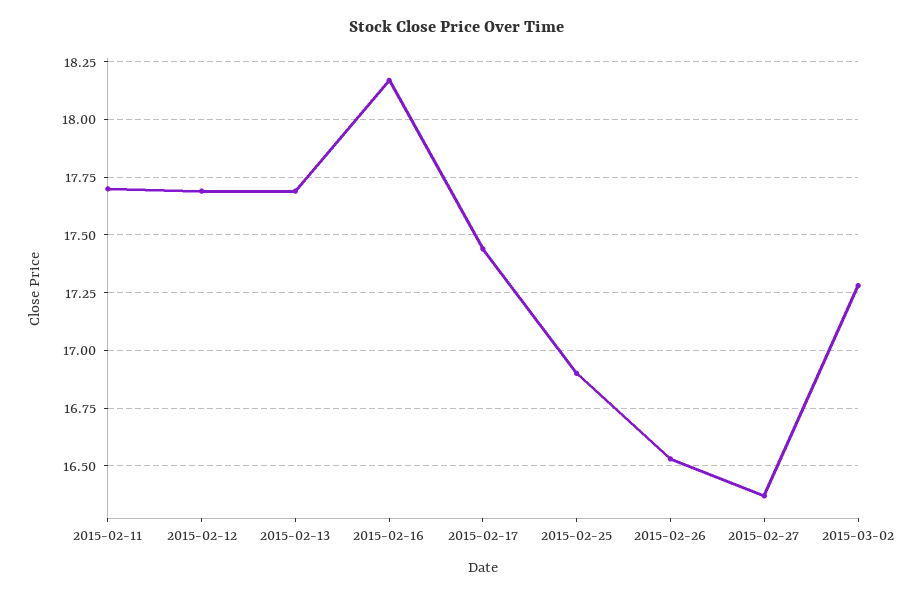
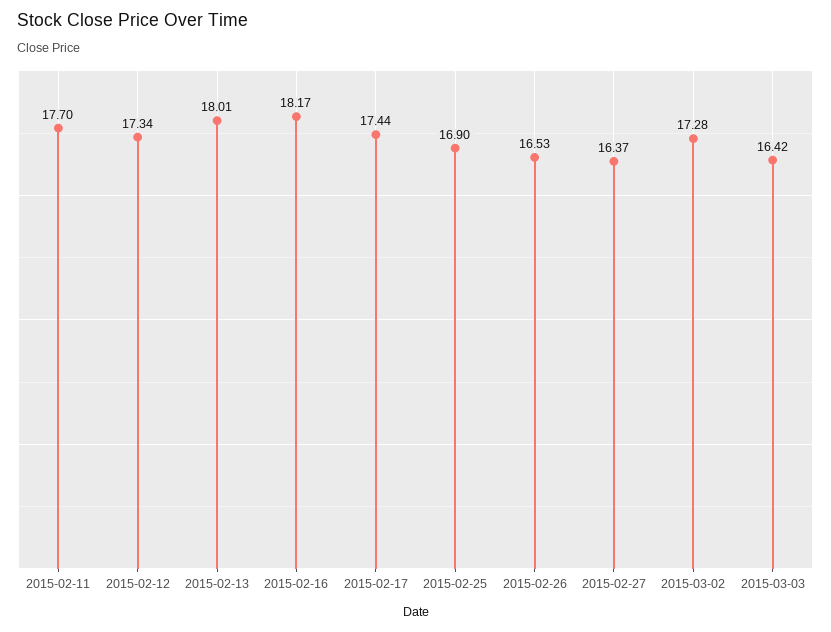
2015-02-12: 17.7 -> 17.34
2015-02-13: 17.7 -> 18.01
2015-03-03: none -> 16.42

